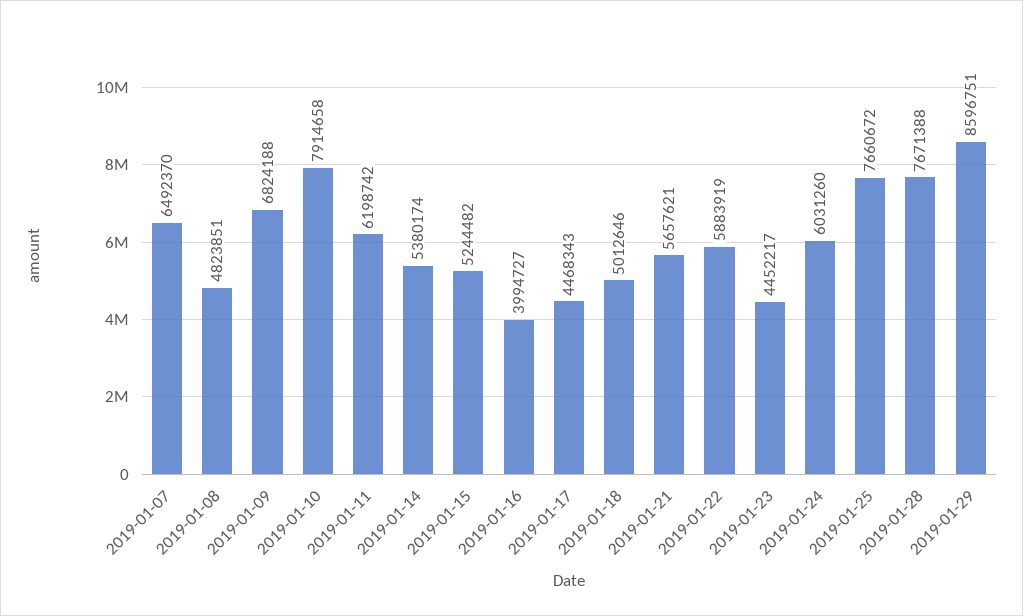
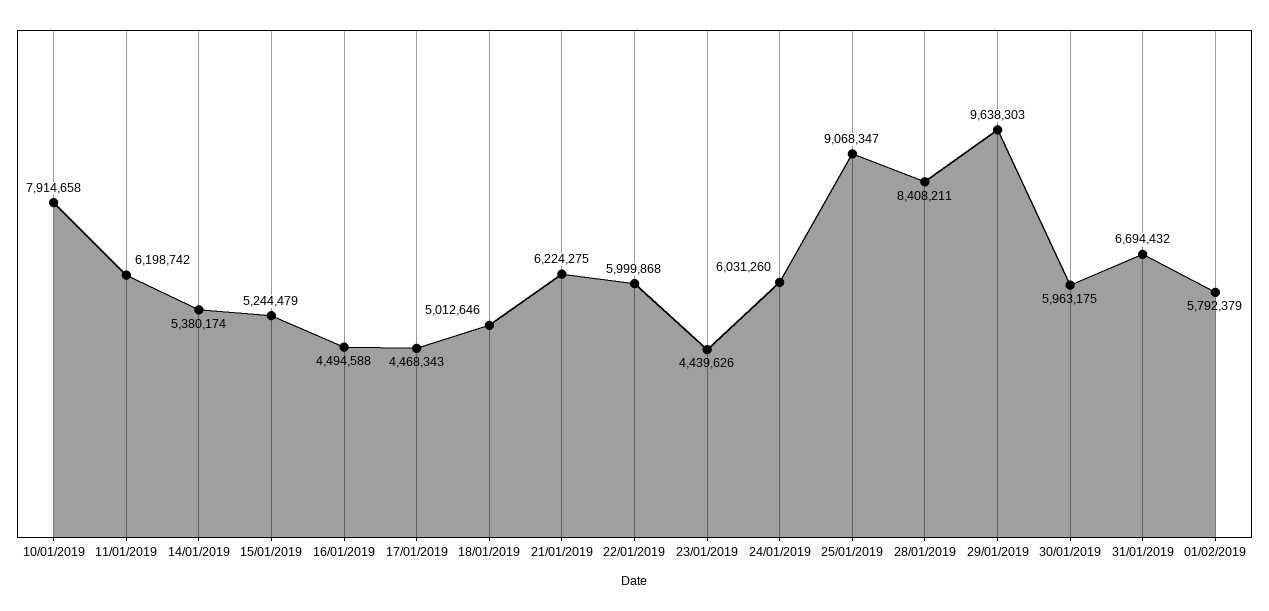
2019-01-07: 6492370 -> none
2019-01-08: 4823851 -> none
2019-01-09: 6824188 -> none
2019-01-15: 5244482 -> 5244479
2019-01-16: 3994727 -> 4494588
2019-01-21: 5657621 -> 6224275
2019-01-22: 5883919 -> 5999868
2019-01-23: 4452217 -> 4439626
2019-01-25: 7660672 -> 9068347
2019-01-28: 7671388 -> 8408211
2019-01-29: 8596751 -> 9638303
30/01/2019: none -> 5963175
31/01/2019: none -> 6694432
01/02/2019: none -> 5792379

